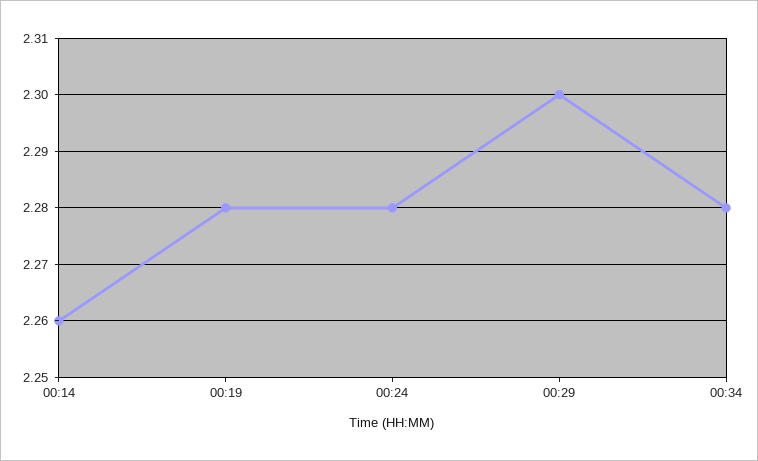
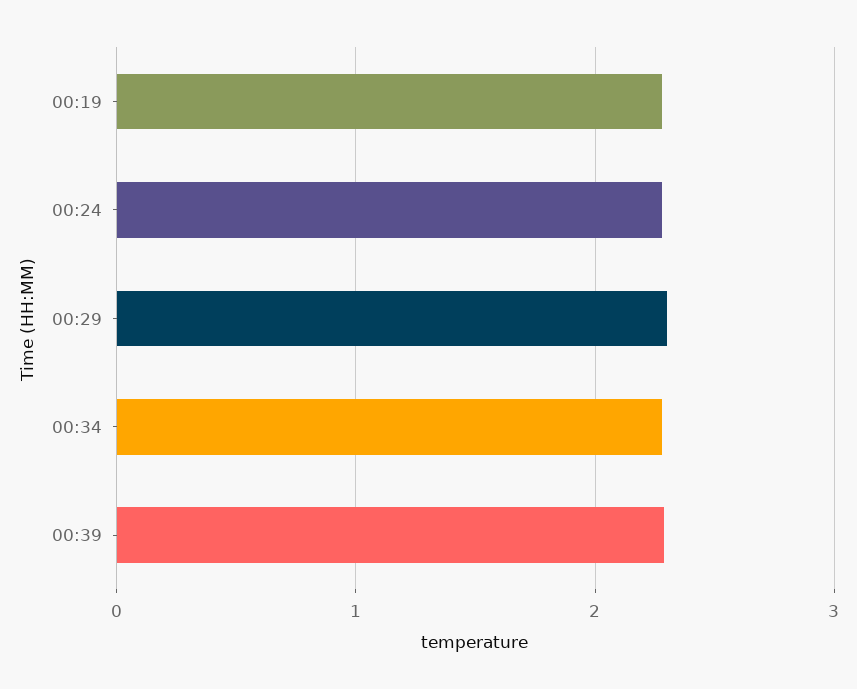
00:14: 2.26 -> none
00:39: none -> 2.3

